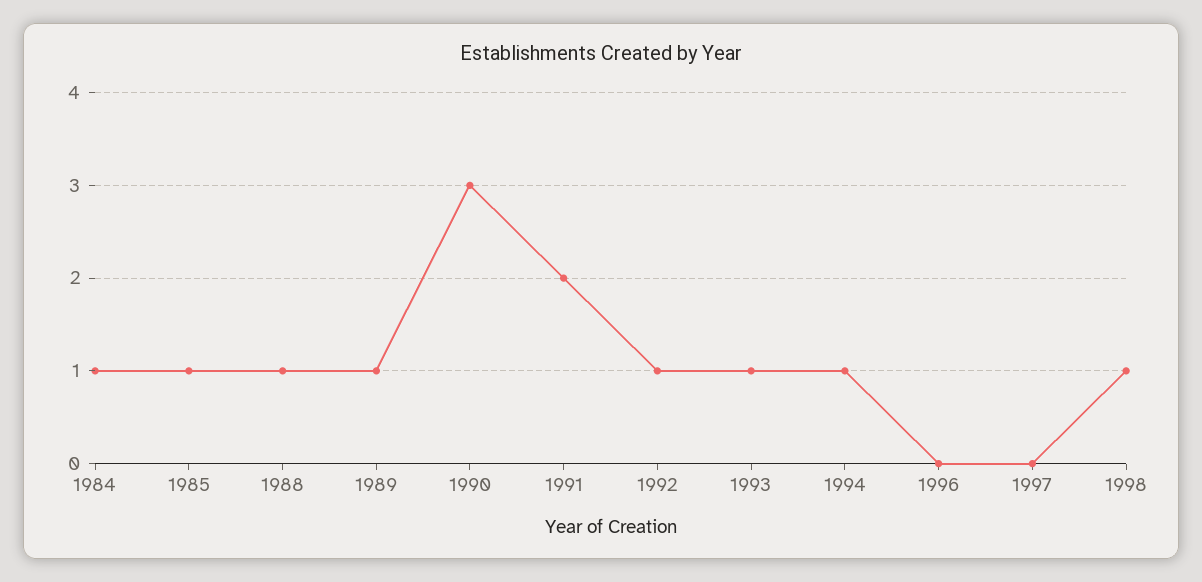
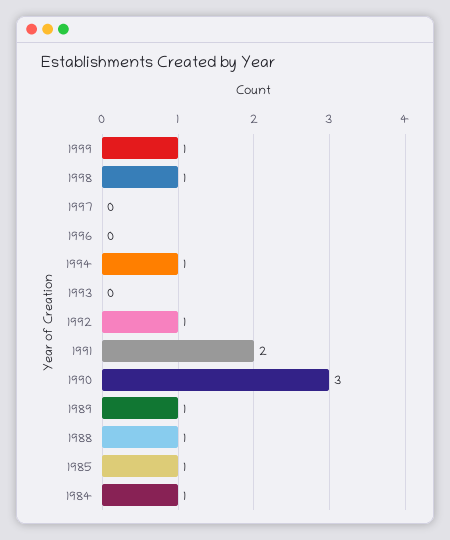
1993: 1 -> 0
1999: none -> 1

